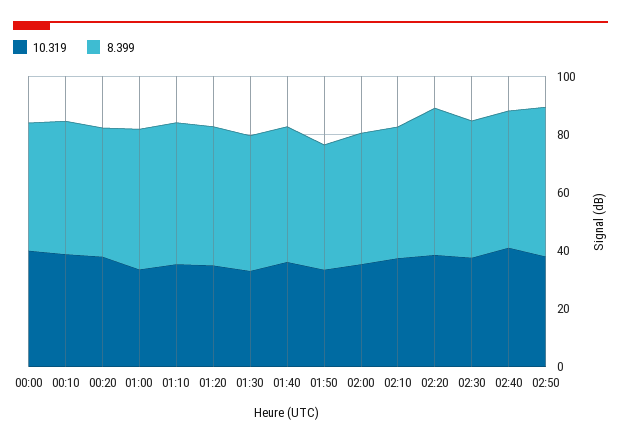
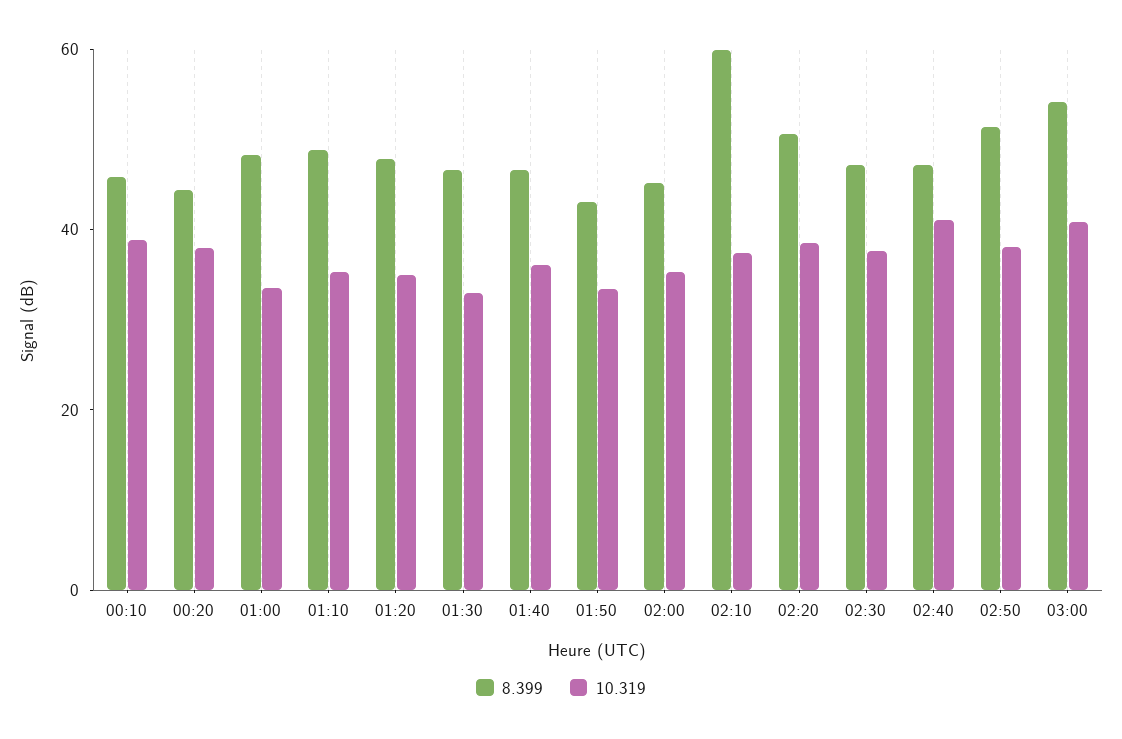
10.319, 00:00: 40 -> none
8.399, 00:00: 45 -> none
8.399, 02:10: 45 -> 60
8.399, 03:00: none -> 55
10.319, 03:00: none -> 40

